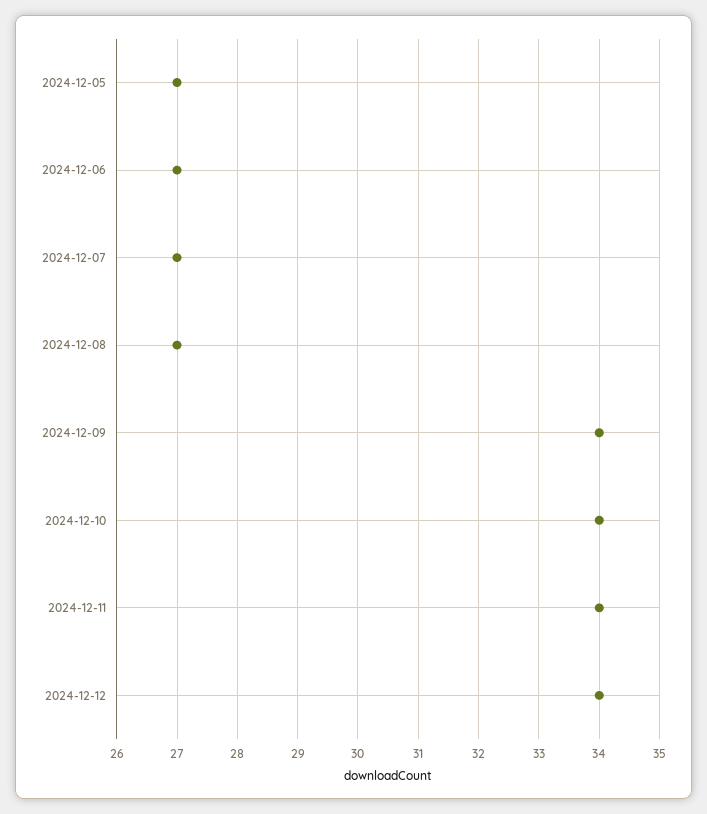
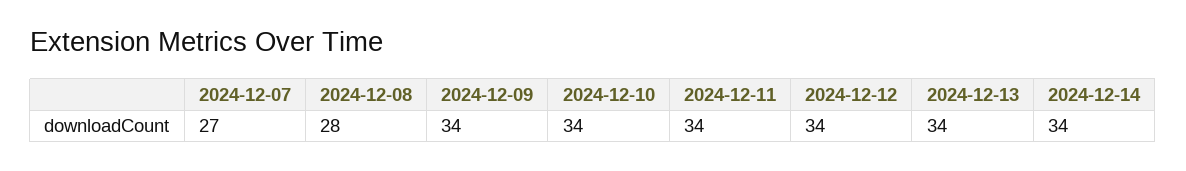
2024-12-05: 27 -> none
2024-12-06: 27 -> none
2024-12-08: 27 -> 28
2024-12-13: none -> 34
2024-12-14: none -> 34

